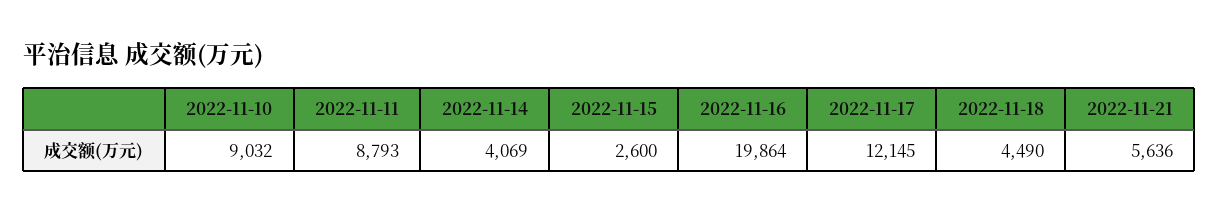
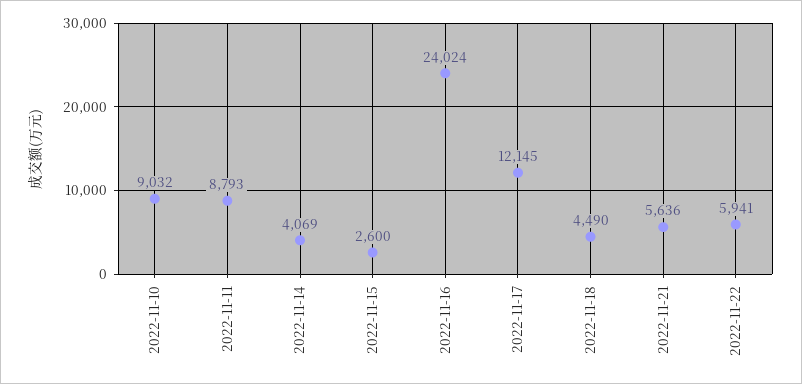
2022-11-16: 19864 -> 24024
2022-11-22: none -> 5941

